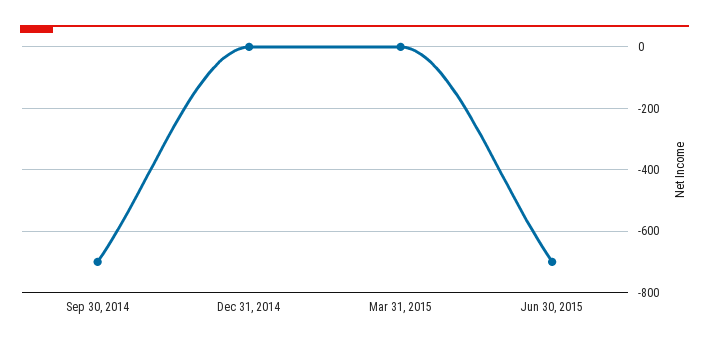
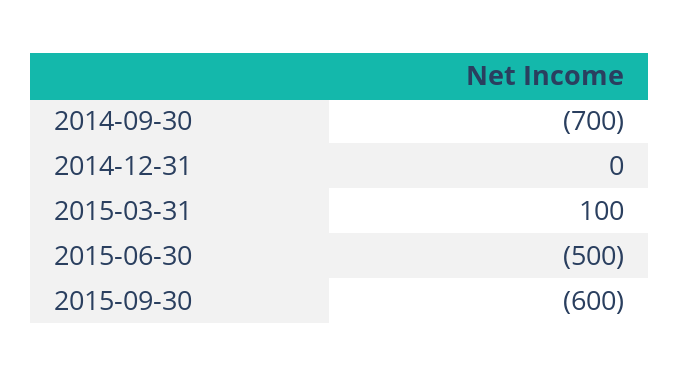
Mar 31, 2015: 0 -> 100
Jun 30, 2015: -700 -> -500
2015-09-30: none -> -600

